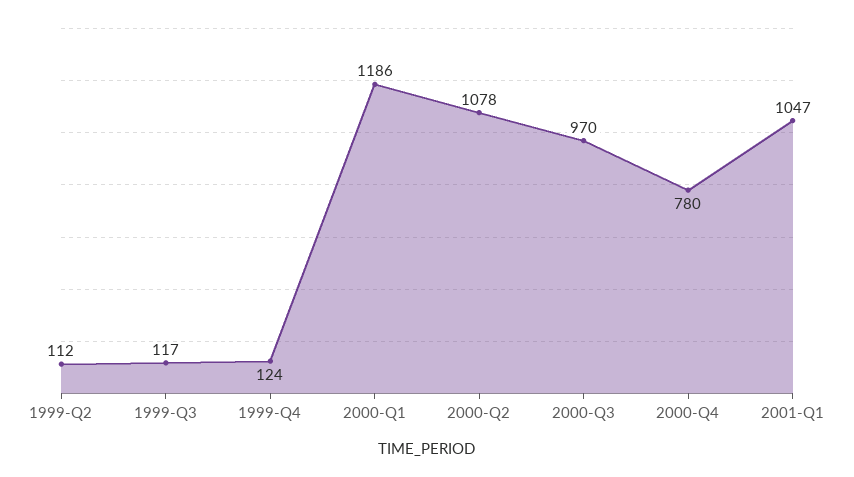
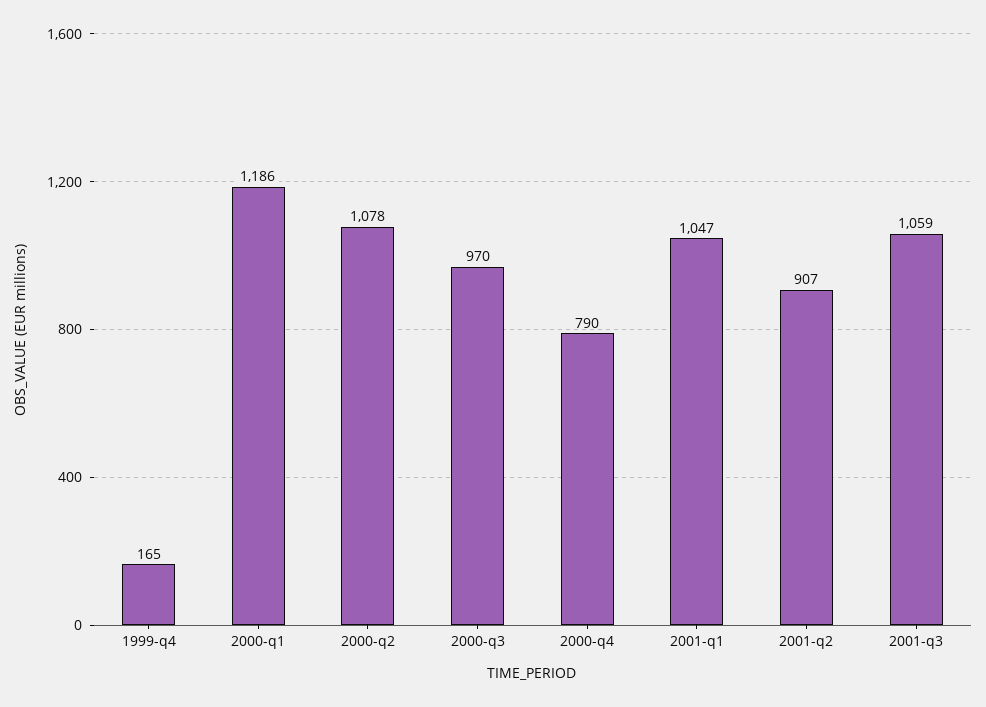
1999-Q2: 112 -> none
1999-Q3: 117 -> none
1999-Q4: 124 -> 165
2000-Q4: 780 -> 790
2001-q2: none -> 907
2001-q3: none -> 1059

